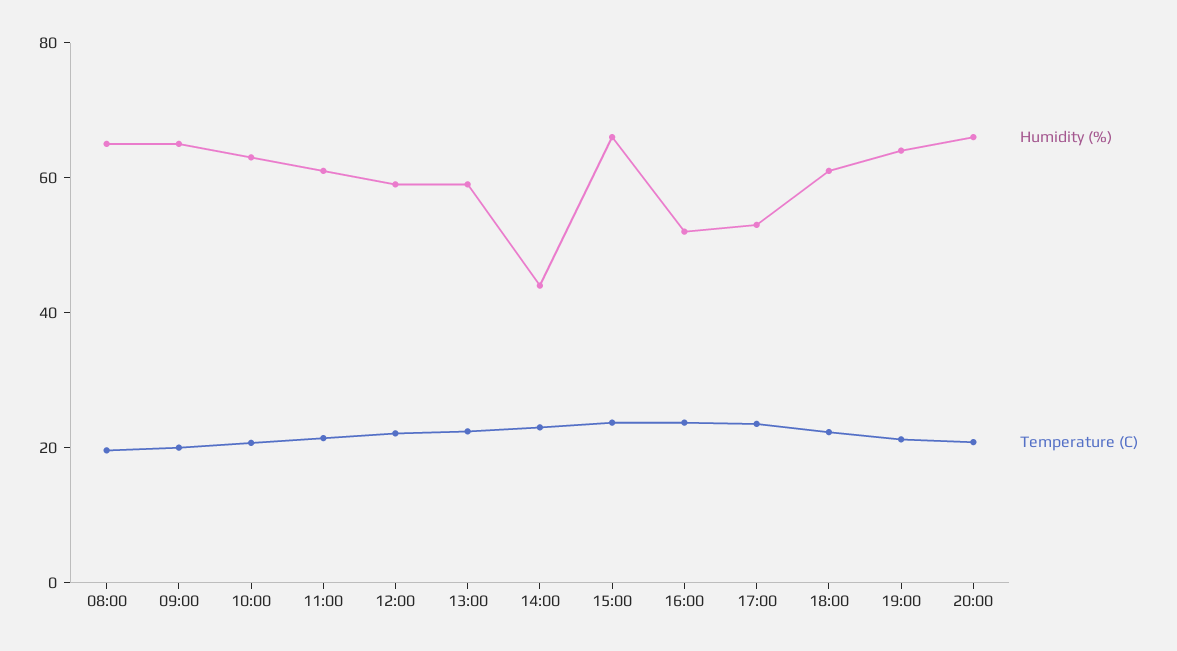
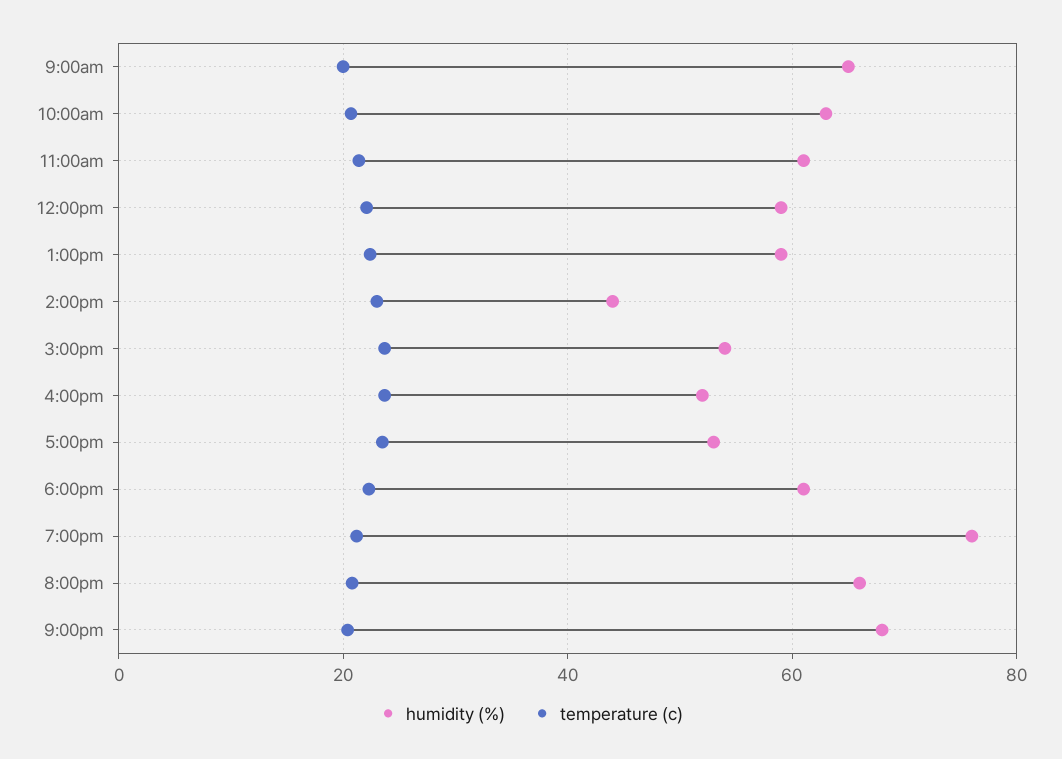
Humidity (%), 08:00: 65 -> none
Temperature (C), 08:00: 20 -> none
Humidity (%), 15:00: 65 -> 54
Humidity (%), 19:00: 65 -> 76
Humidity (%), 9:00pm: none -> 68
Temperature (C), 9:00pm: none -> 20

